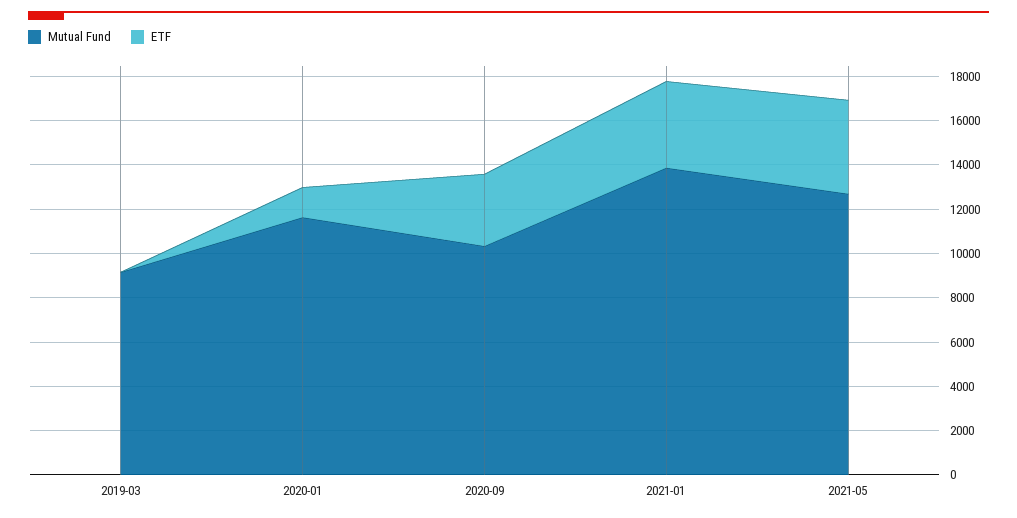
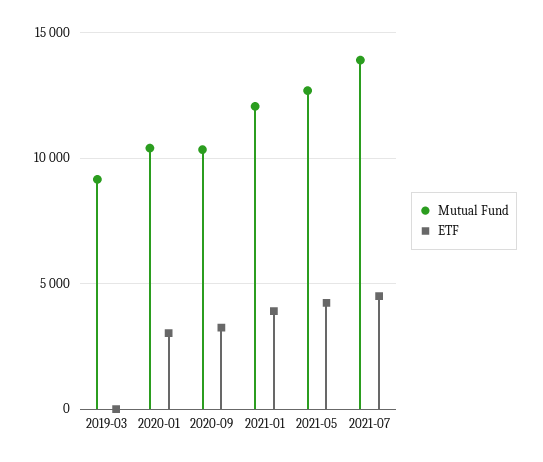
Mutual Fund, 2020-01: 11500 -> 10500
ETF, 2020-01: 1500 -> 3000
Mutual Fund, 2021-01: 14000 -> 12000
Mutual Fund, 2021-07: none -> 14000
ETF, 2021-07: none -> 4500

